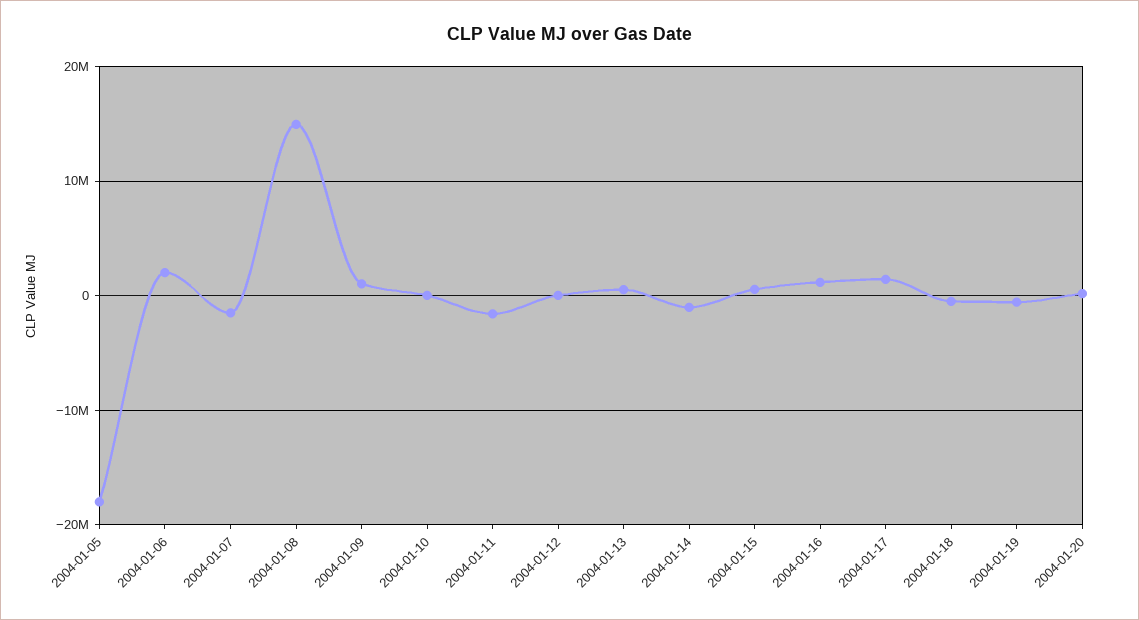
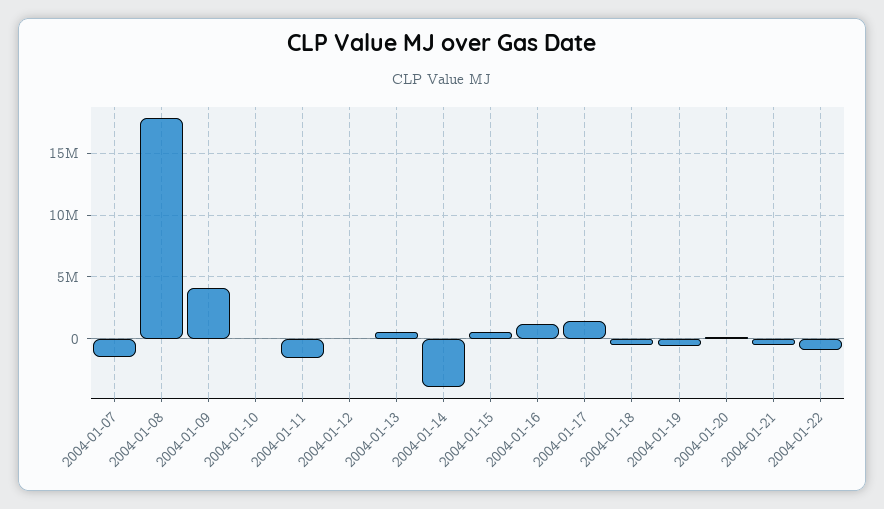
2004-01-05: -18000000 -> none
2004-01-06: 2000000 -> none
2004-01-08: 15000000 -> 18000000
2004-01-09: 1000000 -> 4000000
2004-01-14: -1000000 -> -4000000
2004-01-21: none -> -500000
2004-01-22: none -> -1000000

